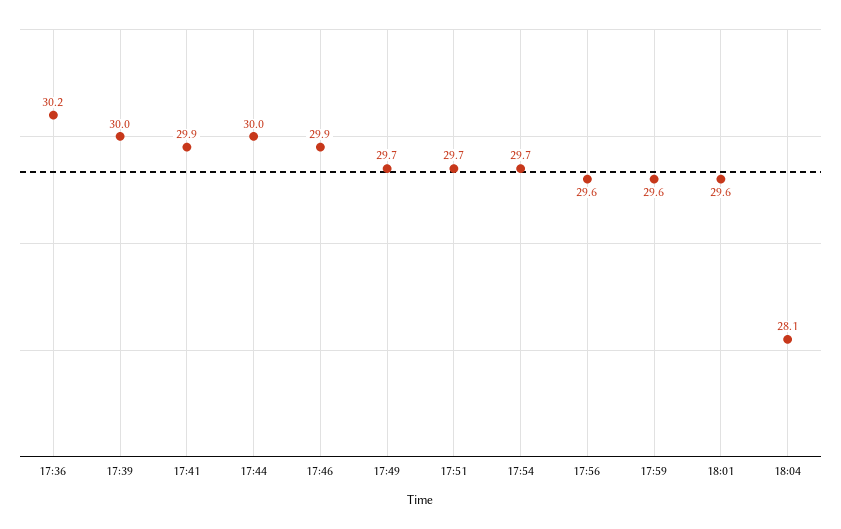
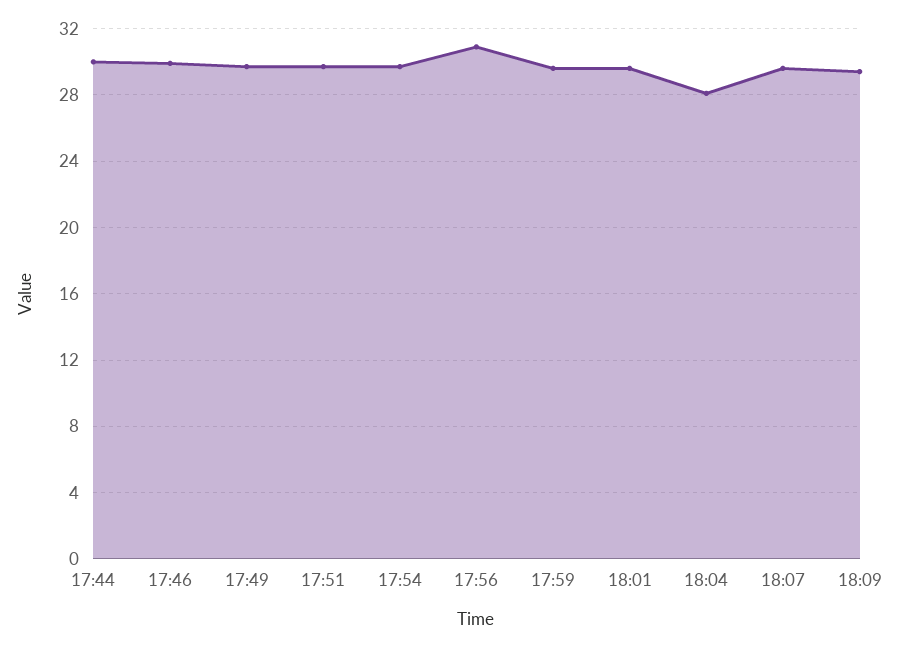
17:36: 30.2 -> none
17:39: 30 -> none
17:41: 29.9 -> none
17:56: 29.6 -> 31
18:07: none -> 29.5
18:09: none -> 29.5

